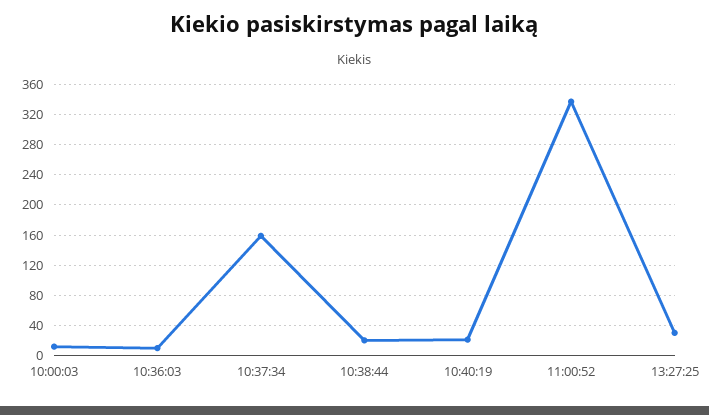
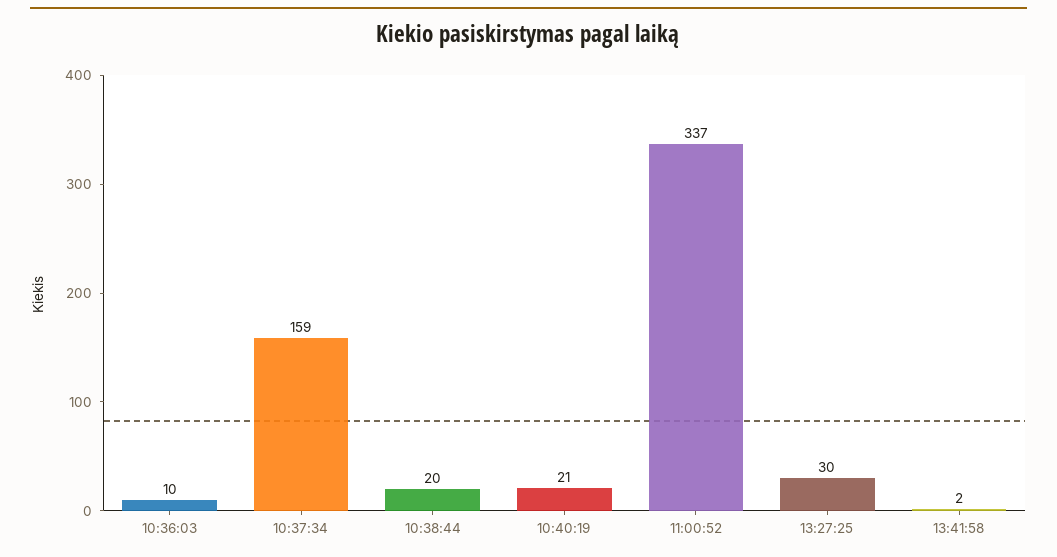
10:00:03: 10 -> none
13:41:58: none -> 2

